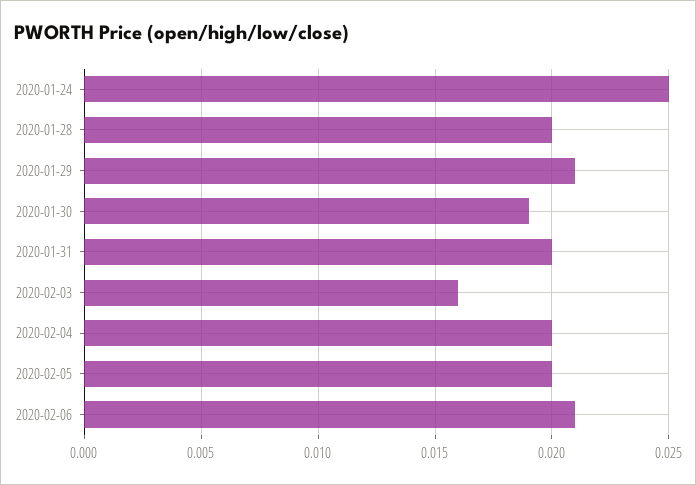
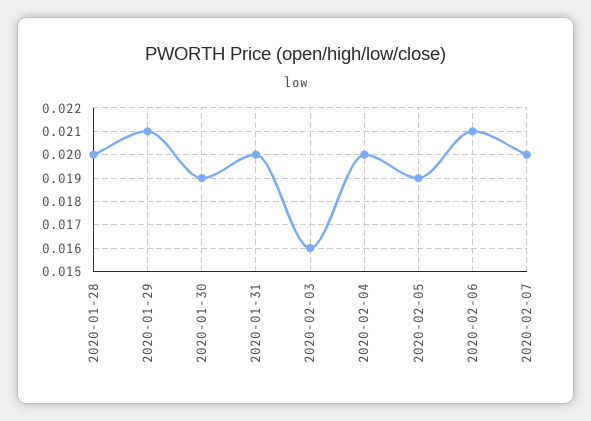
2020-01-24: 0.025 -> none
2020-02-05: 0.02 -> 0.019
2020-02-07: none -> 0.02

